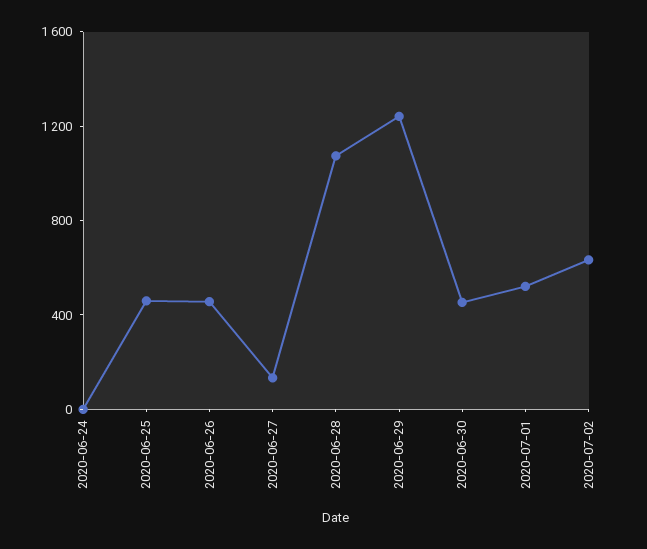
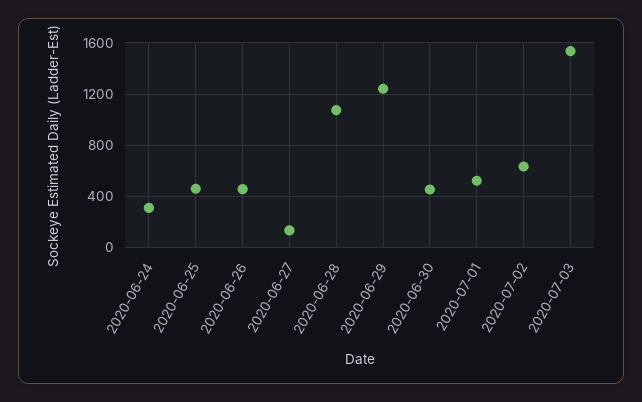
2020-06-24: 0 -> 300
2020-07-03: none -> 1550

